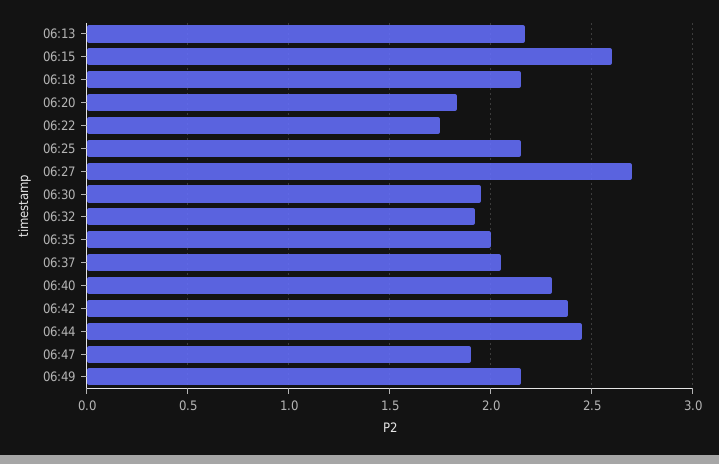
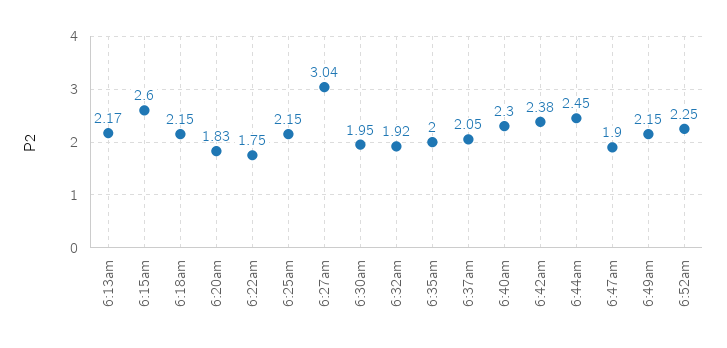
06:27: 2.7 -> 3.04
6:52am: none -> 2.25

